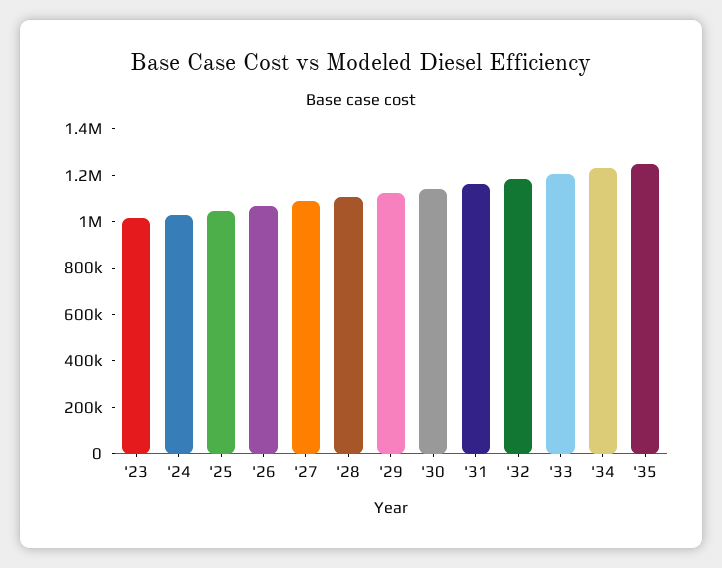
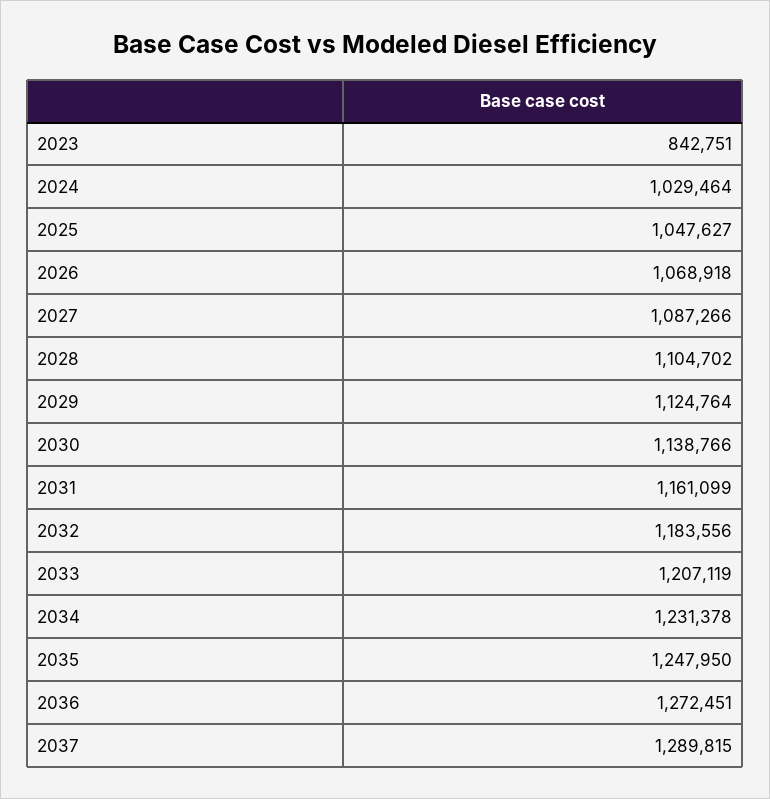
'23: 1000000 -> 842751
2036: none -> 1272451
2037: none -> 1289815

